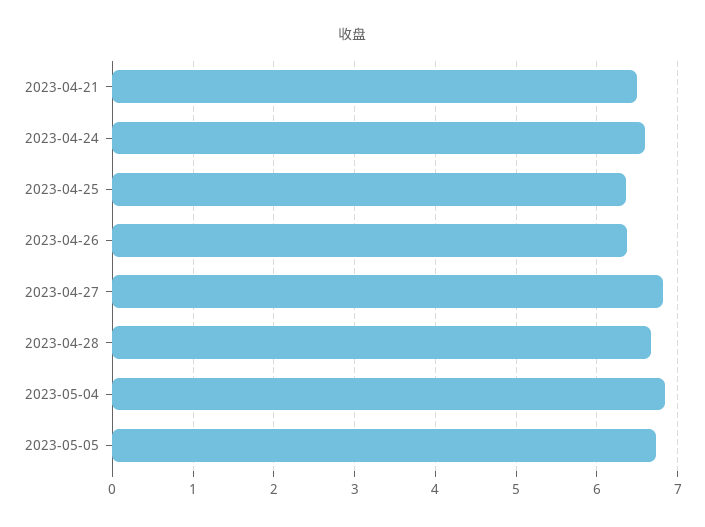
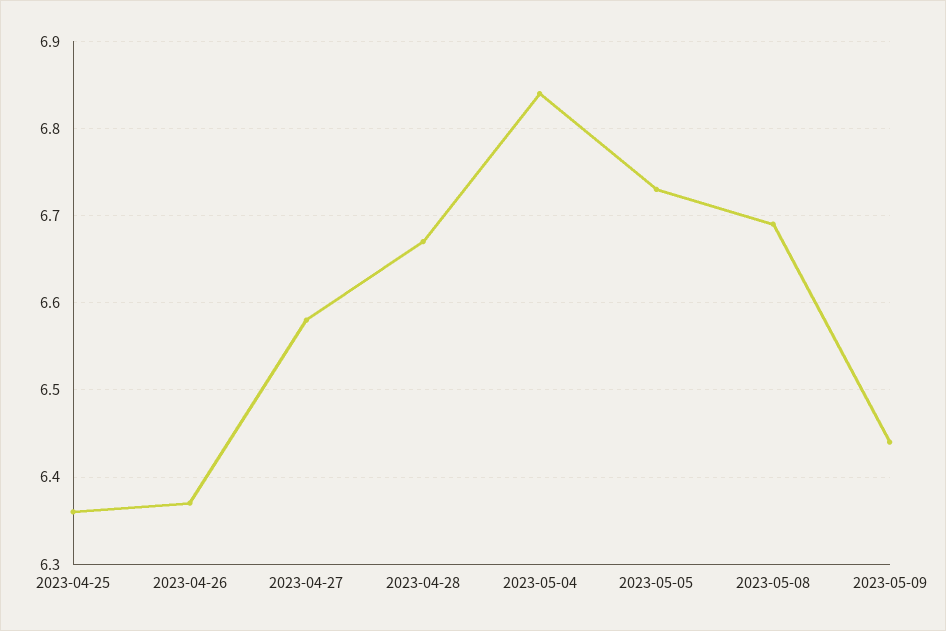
2023-04-21: 6.5 -> none
2023-04-24: 6.6 -> none
2023-04-27: 6.8 -> 6.58
2023-05-08: none -> 6.69
2023-05-09: none -> 6.44

